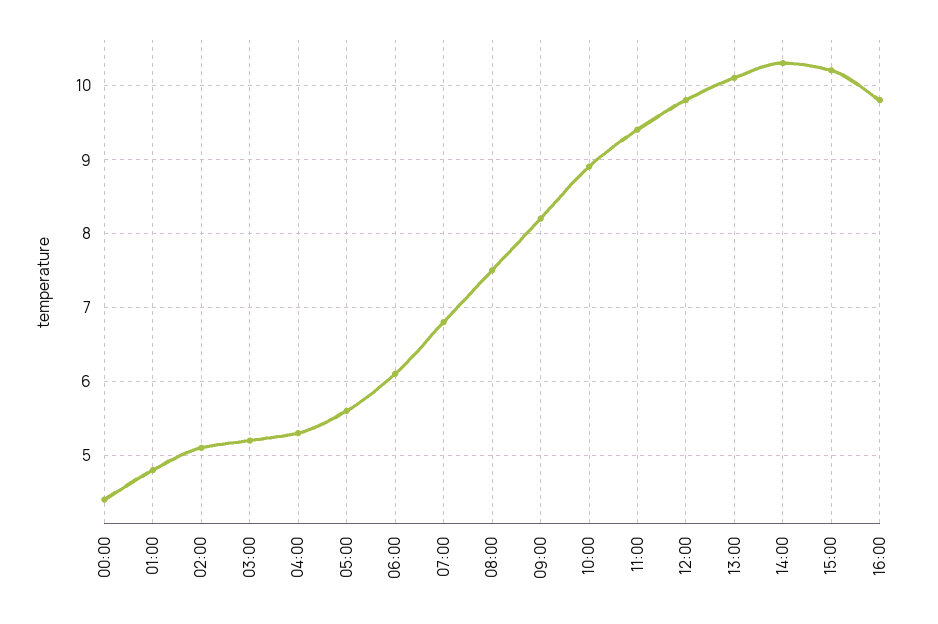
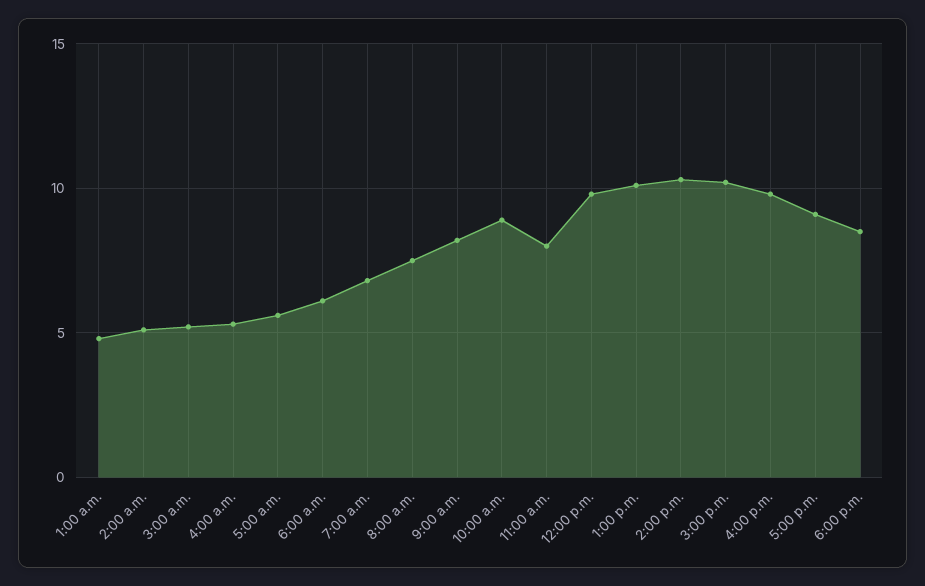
00:00: 4.4 -> none
11:00: 9.4 -> 8
5:00 p.m.: none -> 9
6:00 p.m.: none -> 8.5

